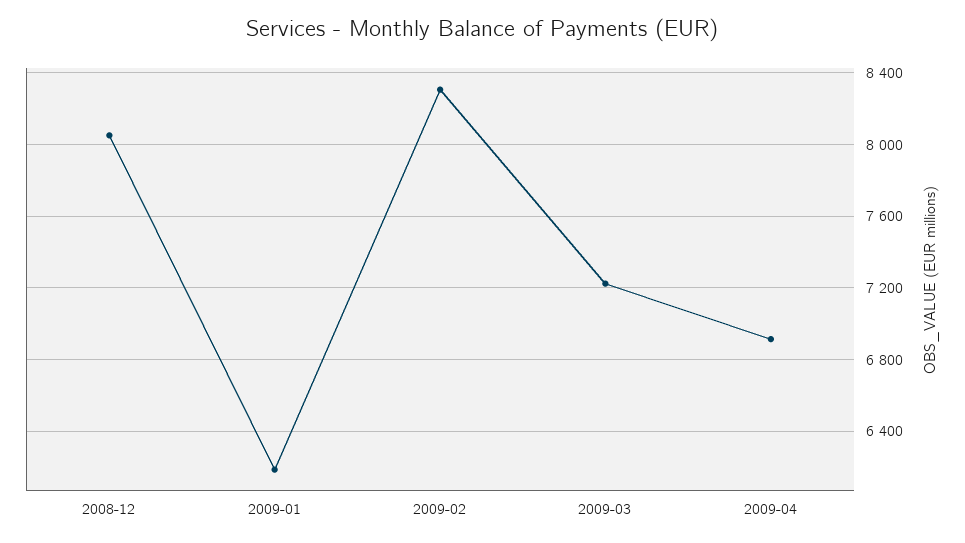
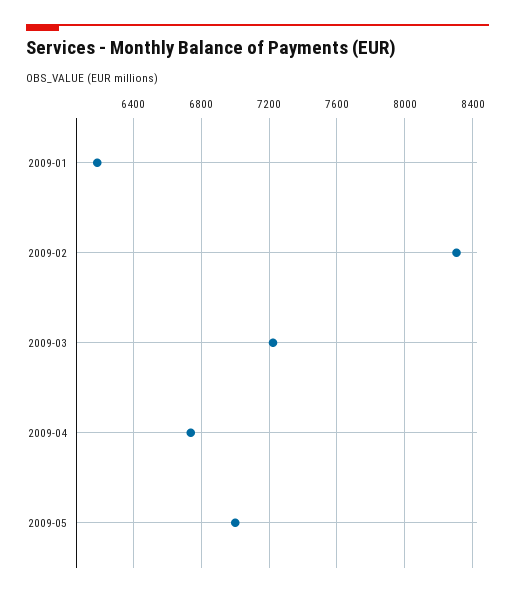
2008-12: 8050 -> none
2009-04: 6900 -> 6750
2009-05: none -> 7000

